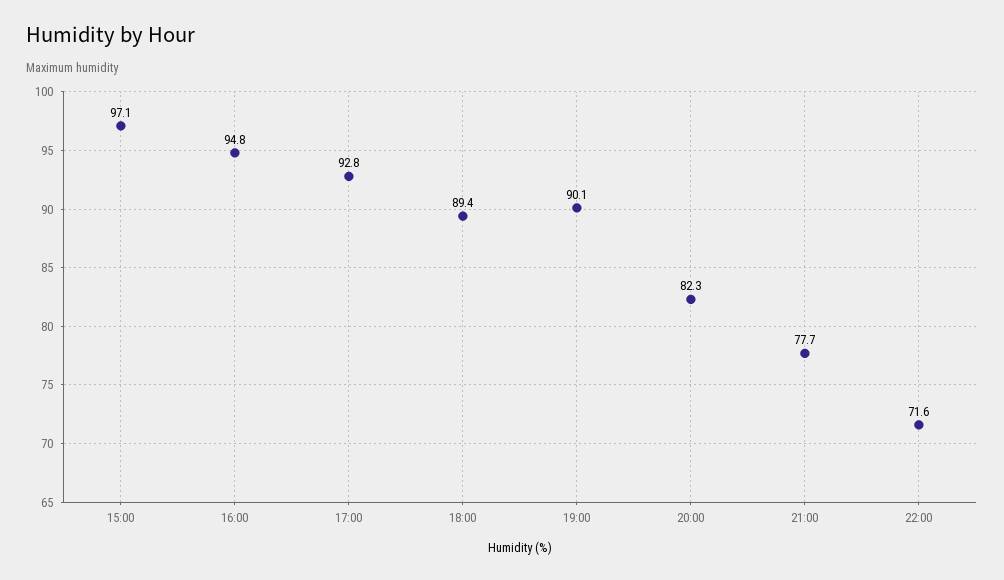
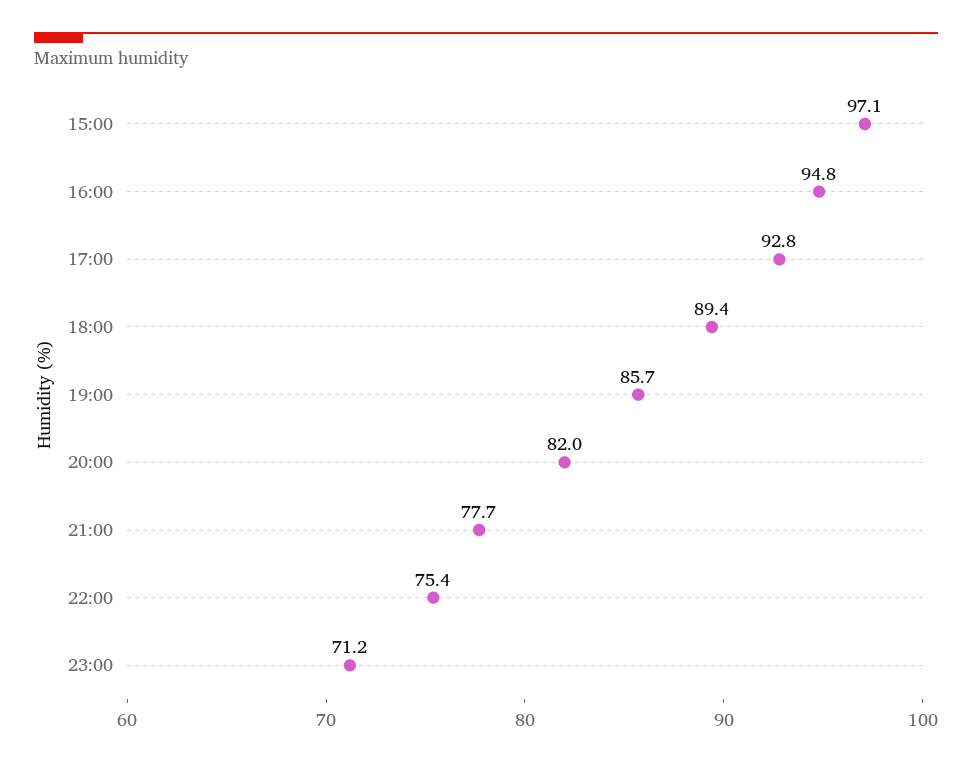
19:00: 90.1 -> 85.7
20:00: 82.3 -> 82
22:00: 71.6 -> 75.4
23:00: none -> 71.2

